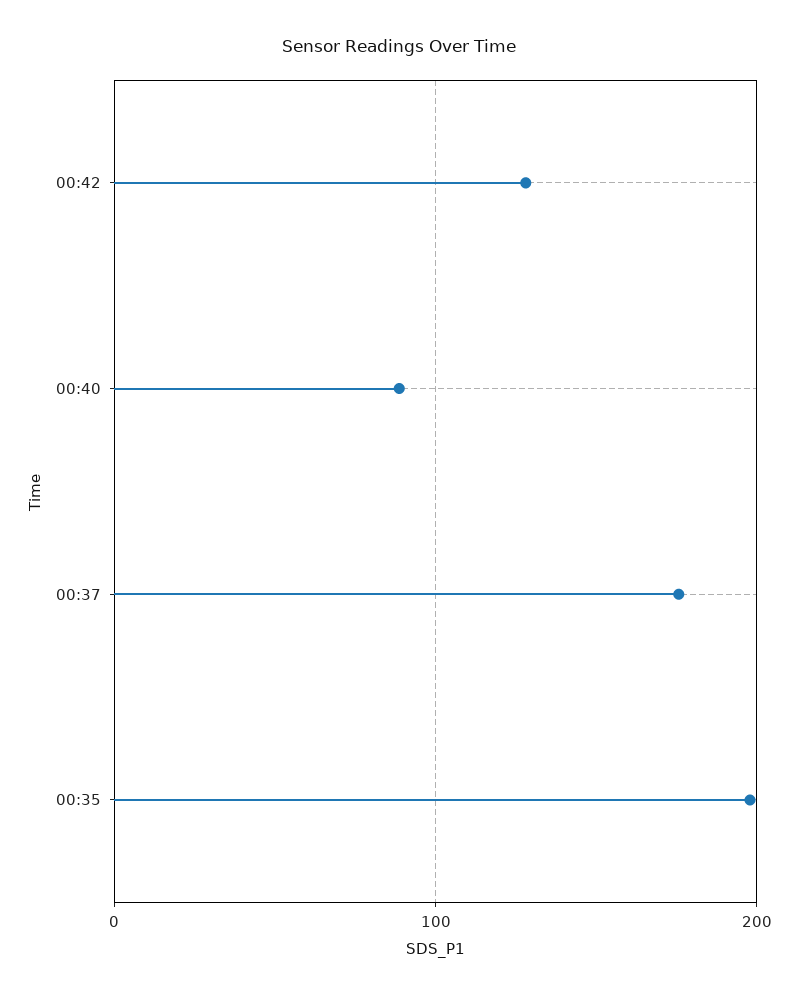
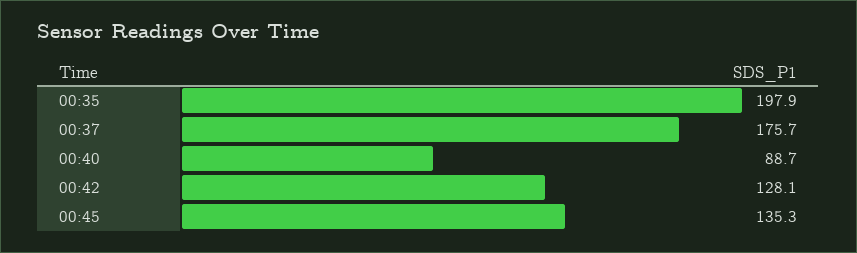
00:45: none -> 135.3

